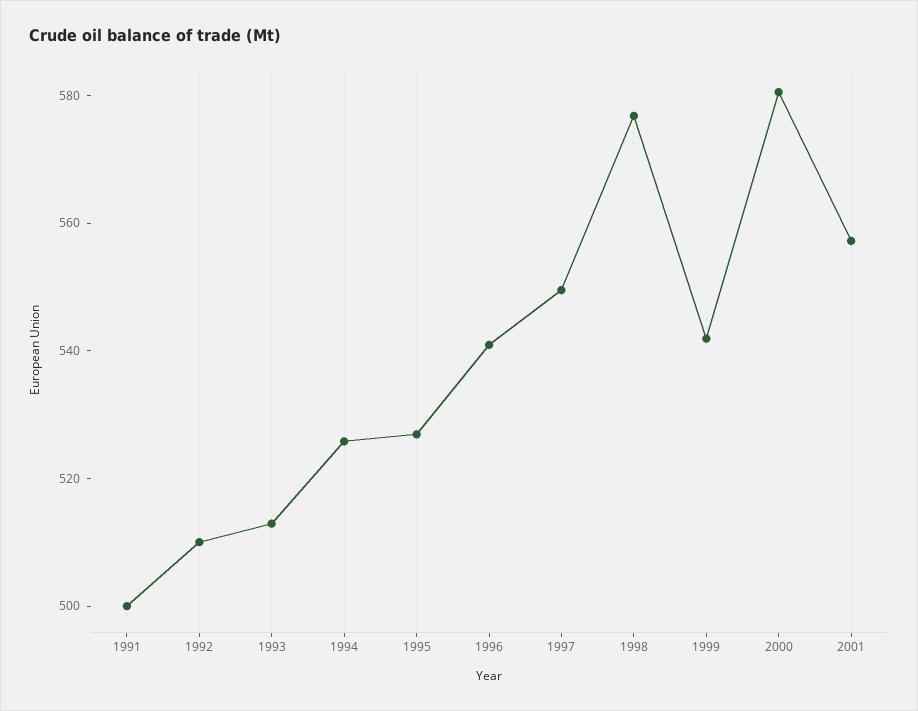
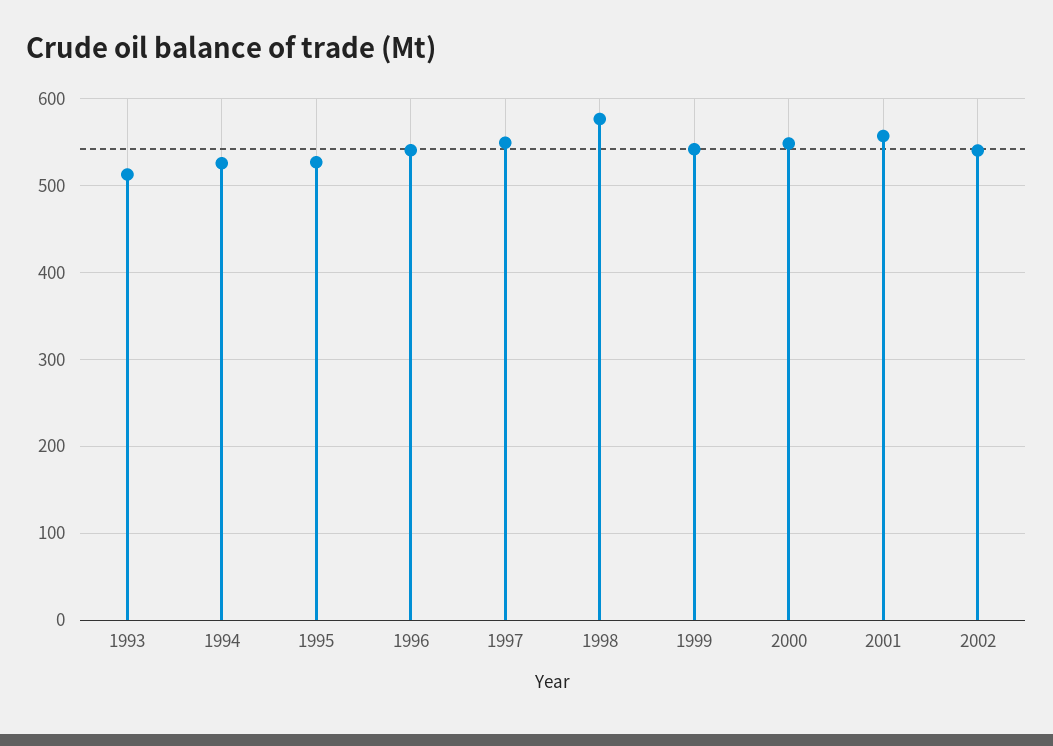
1991: 500 -> none
1992: 510 -> none
2000: 580 -> 550
2002: none -> 540

